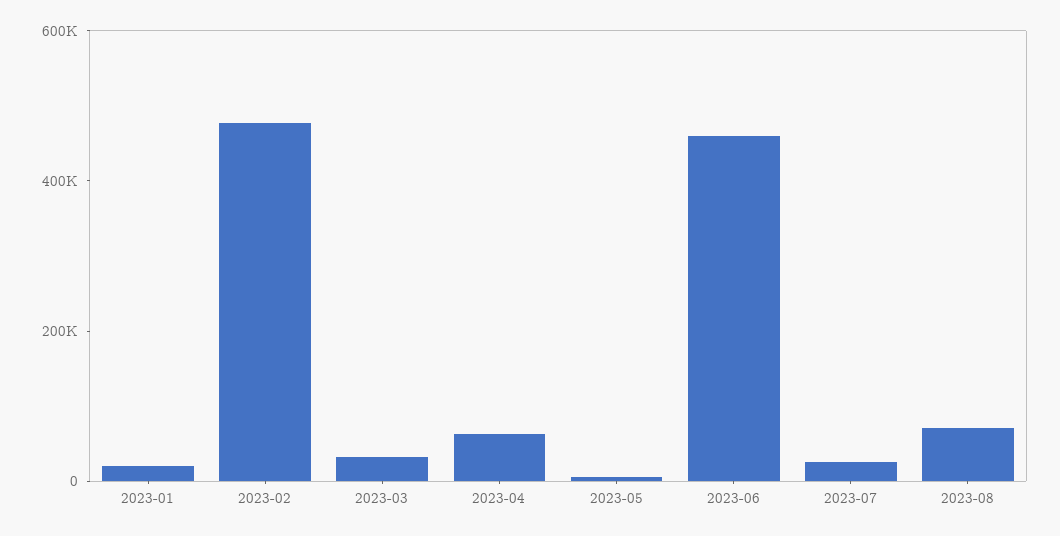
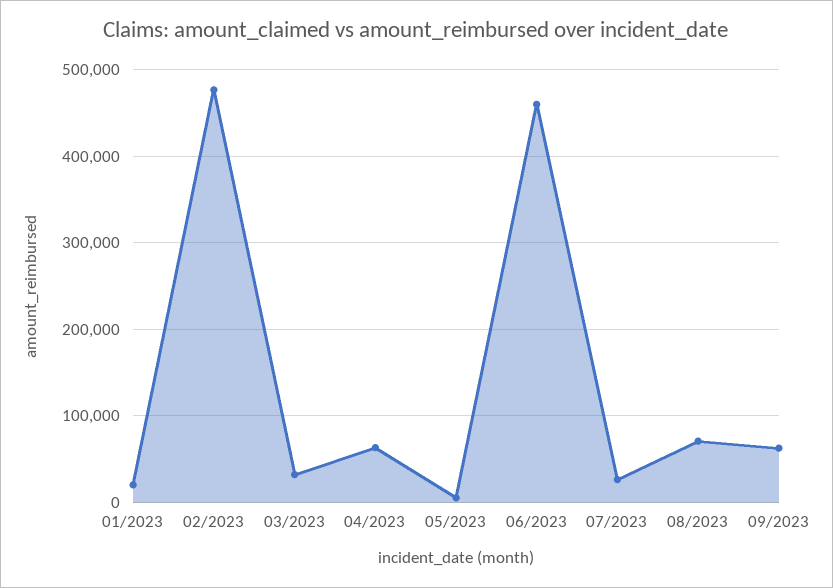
09/2023: none -> 60000

